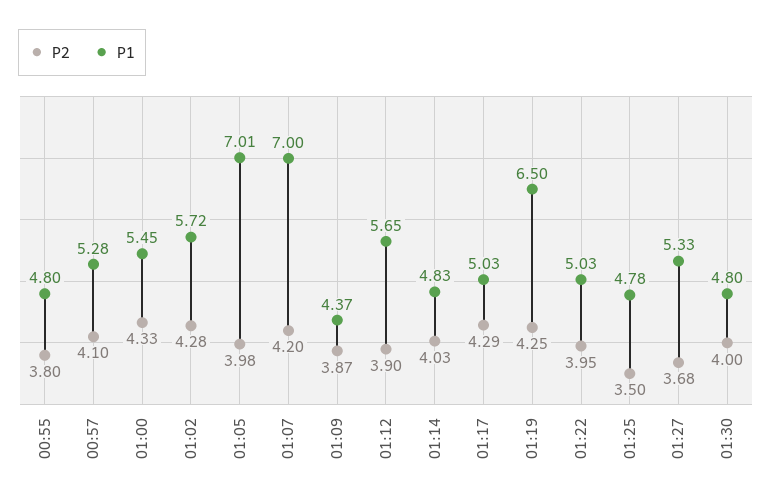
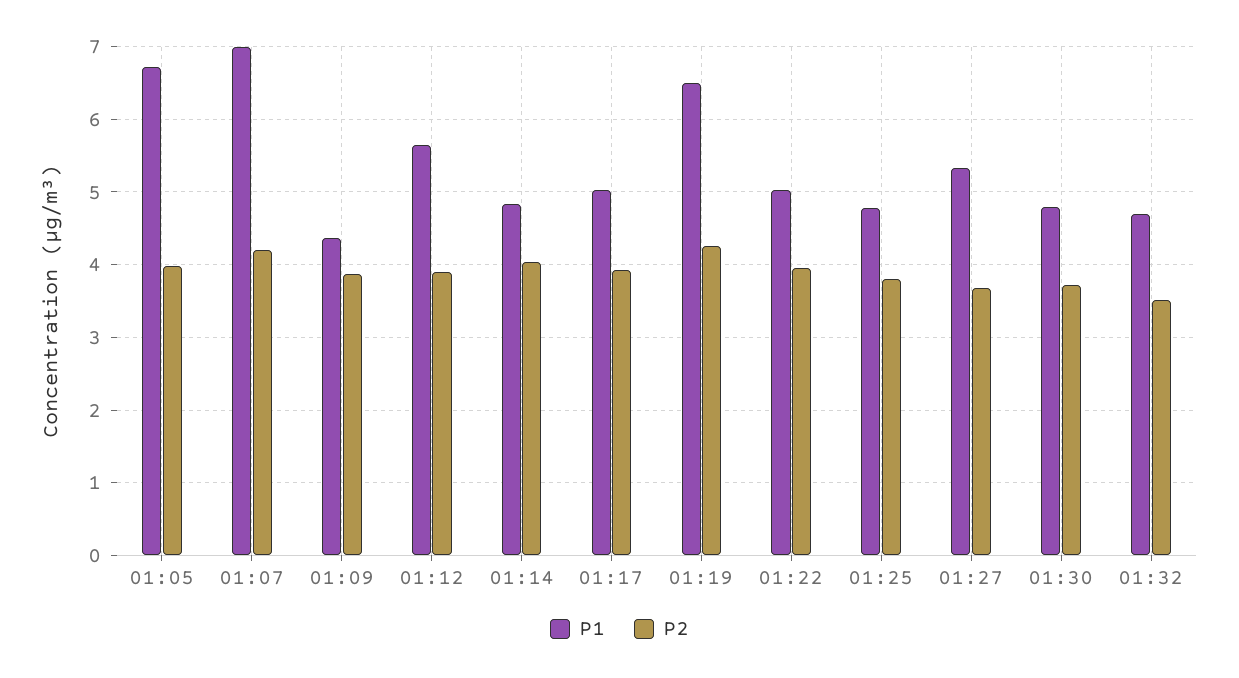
P2, 00:55: 3.8 -> none
P1, 00:55: 4.8 -> none
P2, 00:57: 4.1 -> none
P1, 00:57: 5.28 -> none
P2, 01:00: 4.33 -> none
P1, 01:00: 5.45 -> none
P2, 01:02: 4.28 -> none
P1, 01:02: 5.72 -> none
P1, 01:05: 7.01 -> 6.7
P2, 01:17: 4.29 -> 3.9
P2, 01:25: 3.5 -> 3.8
P2, 01:30: 4 -> 3.7
P1, 01:32: none -> 4.7
P2, 01:32: none -> 3.5

